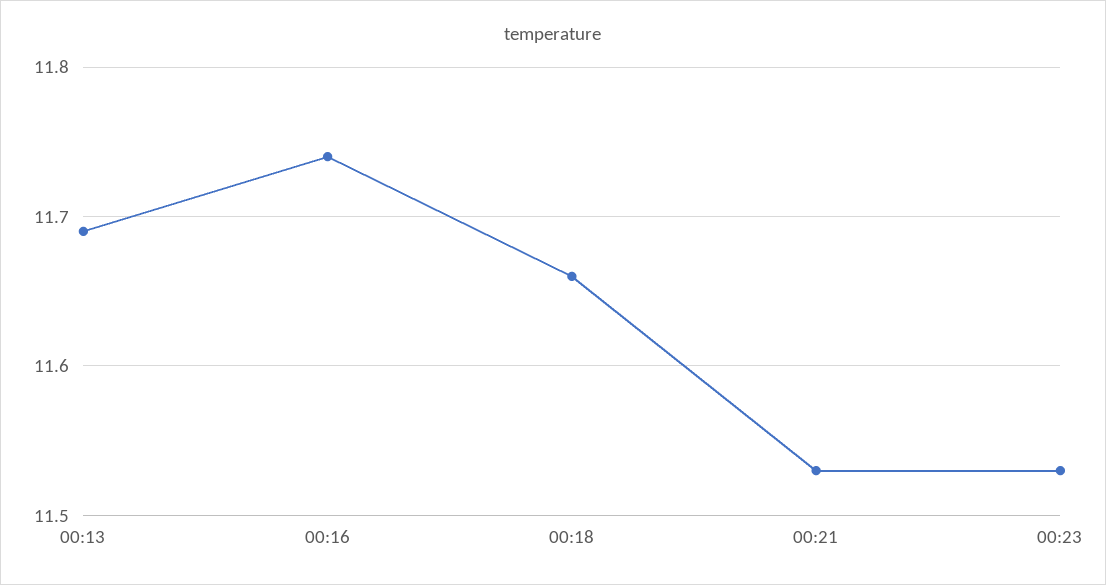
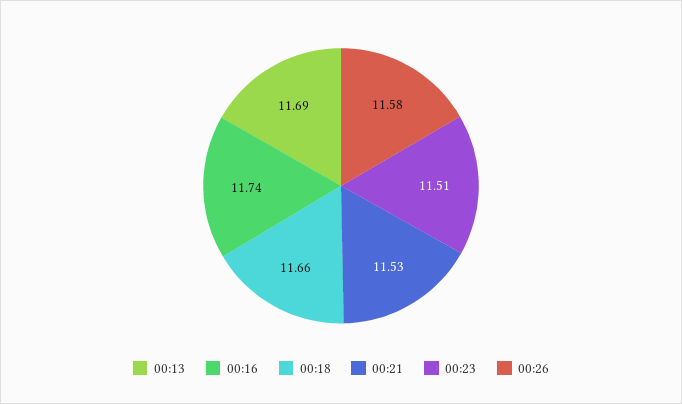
00:23: 11.53 -> 11.51
00:26: none -> 11.58

